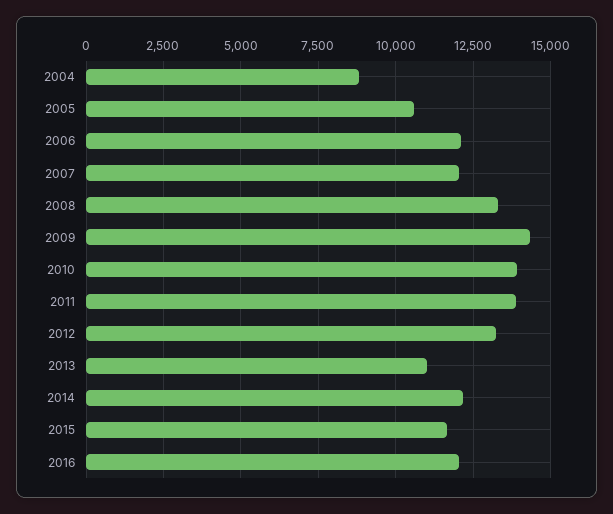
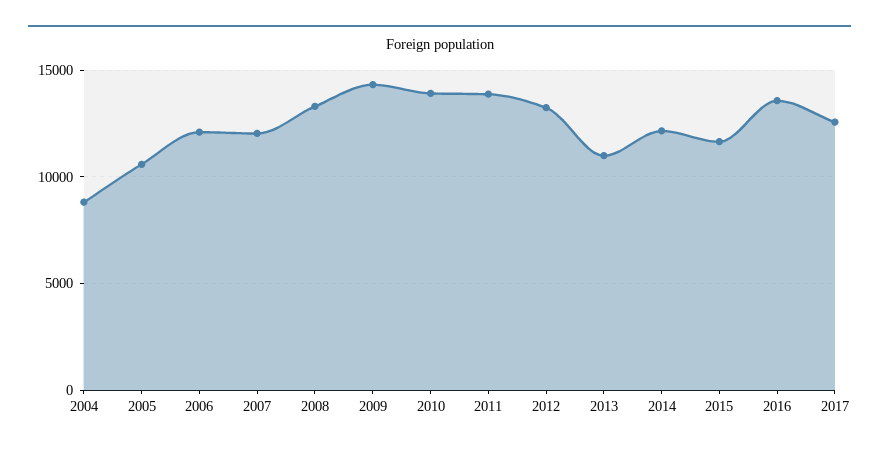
2016: 12000 -> 13500
2017: none -> 12500

